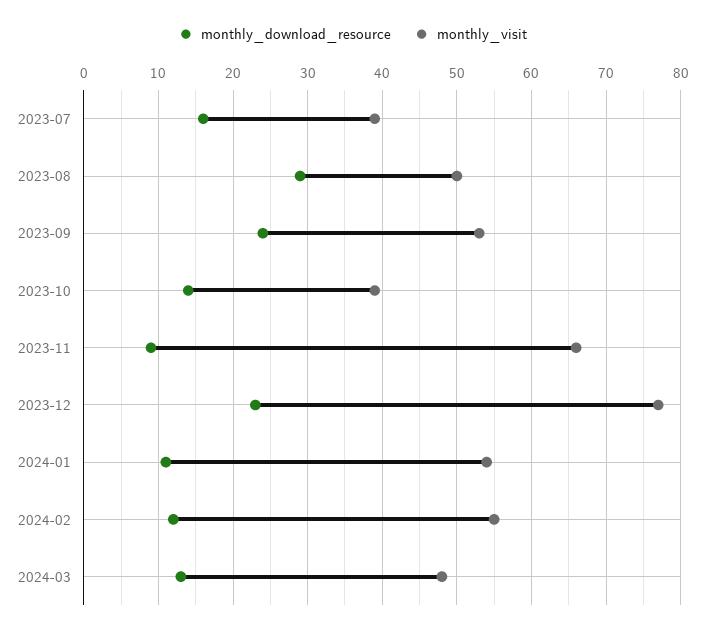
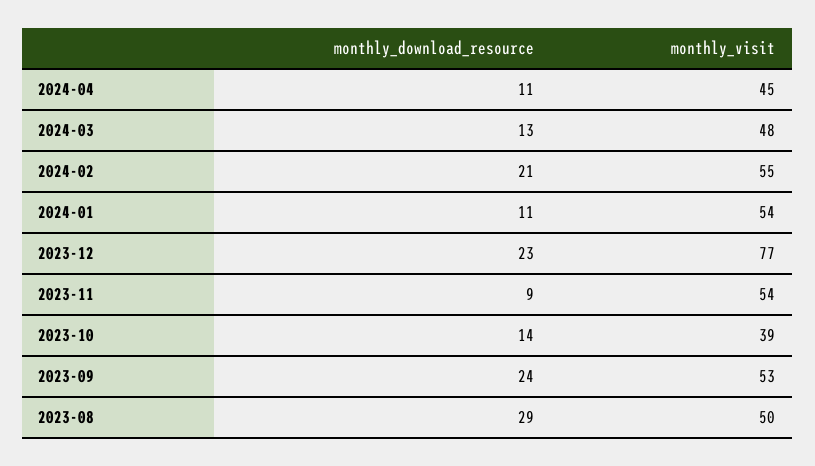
monthly_download_resource, 2023-07: 16 -> none
monthly_visit, 2023-07: 39 -> none
monthly_visit, 2023-11: 66 -> 54
monthly_download_resource, 2024-02: 12 -> 21
monthly_download_resource, 2024-04: none -> 11
monthly_visit, 2024-04: none -> 45

